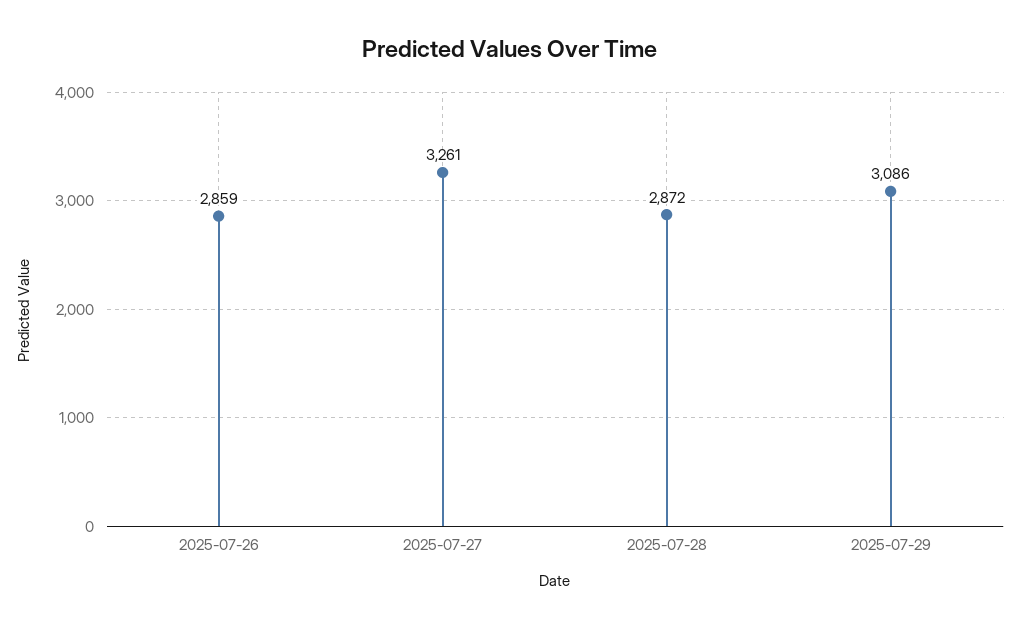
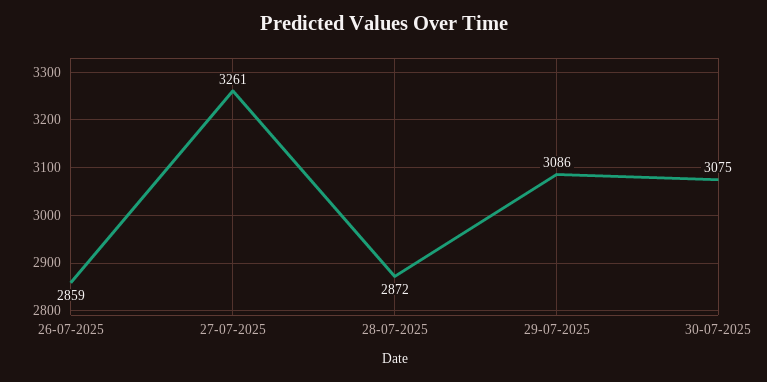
30-07-2025: none -> 3075

